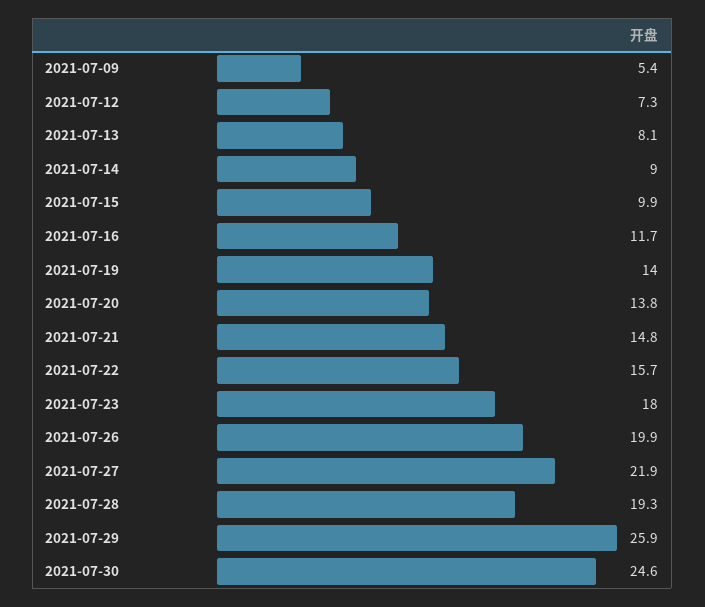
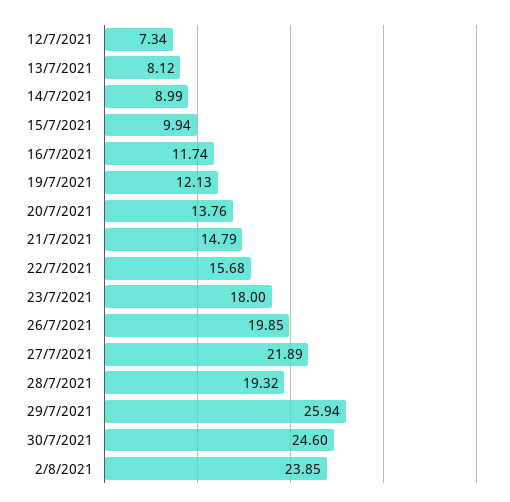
2021-07-09: 5.4 -> none
2021-07-19: 14 -> 12.13
2/8/2021: none -> 23.85

